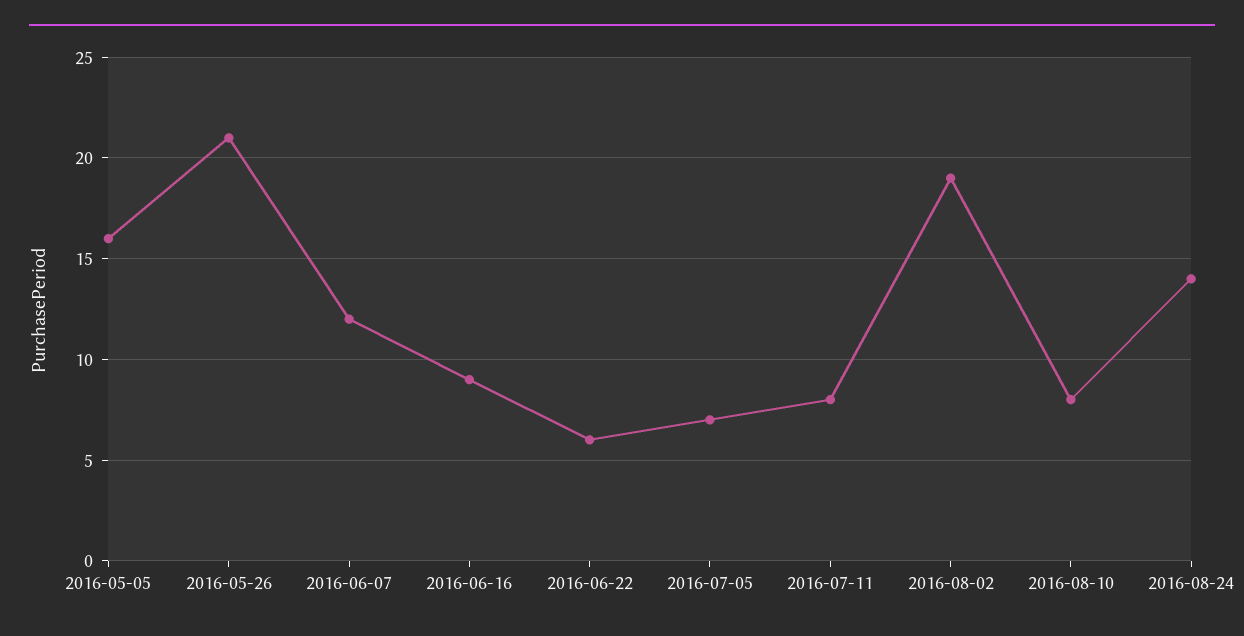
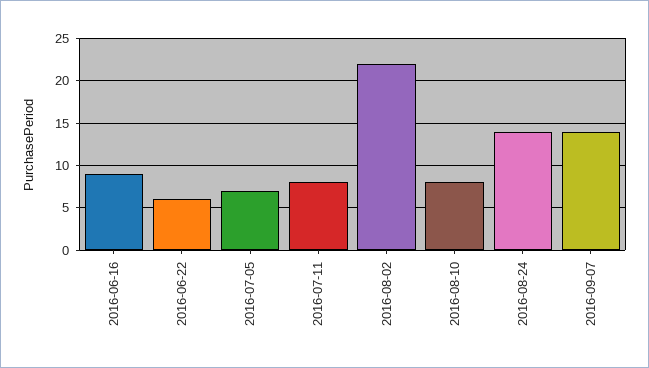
2016-05-05: 16 -> none
2016-05-26: 21 -> none
2016-06-07: 12 -> none
2016-08-02: 19 -> 22
2016-09-07: none -> 14

